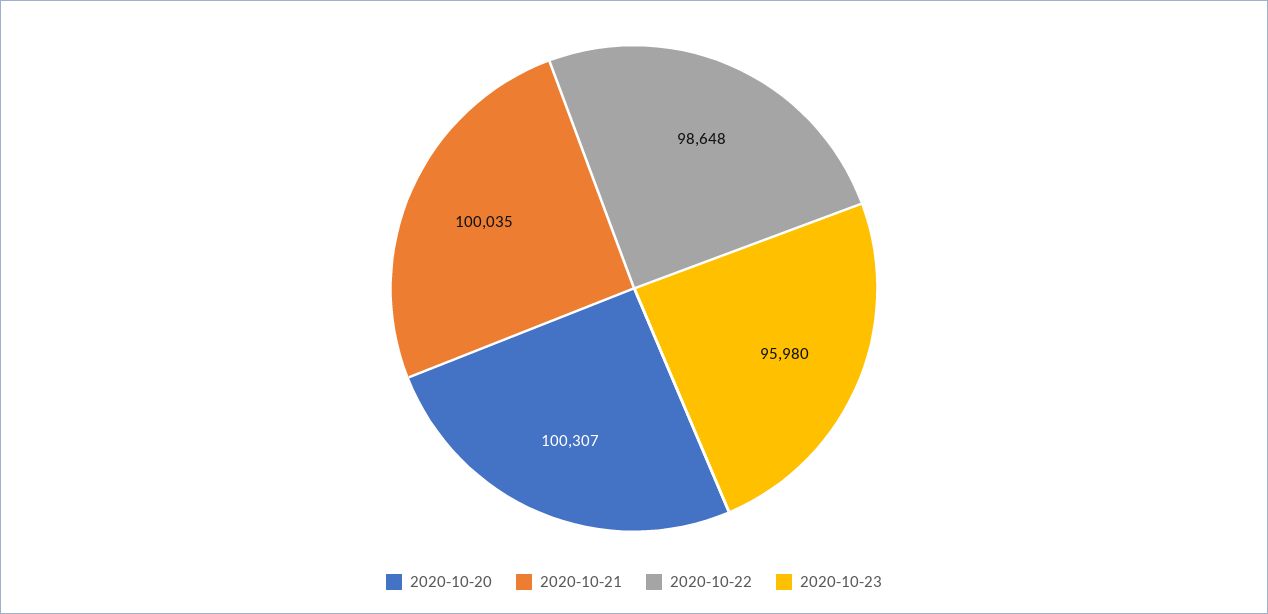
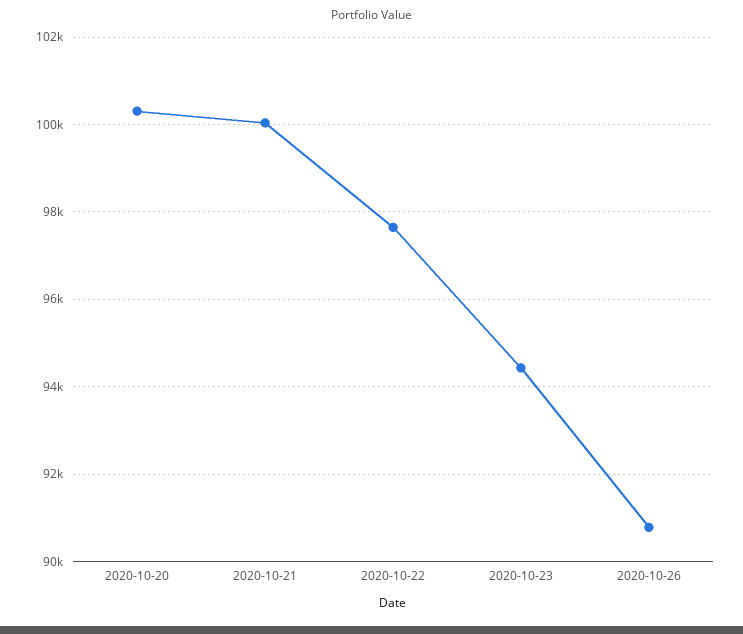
2020-10-22: 98648 -> 97600
2020-10-23: 95980 -> 94400
2020-10-26: none -> 90800

